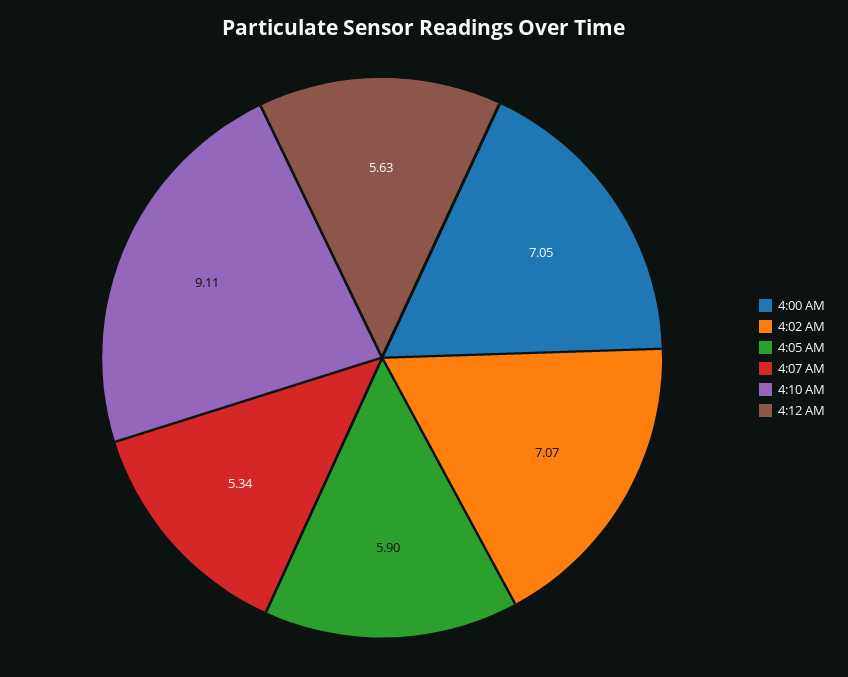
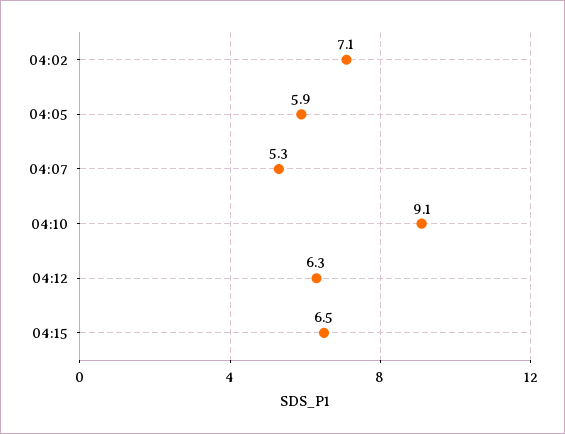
4:00 AM: 7.05 -> none
4:12 AM: 5.63 -> 6.3
04:15: none -> 6.5

